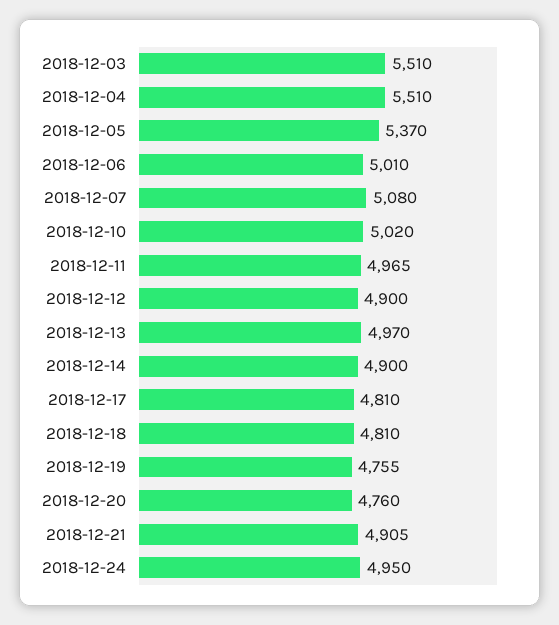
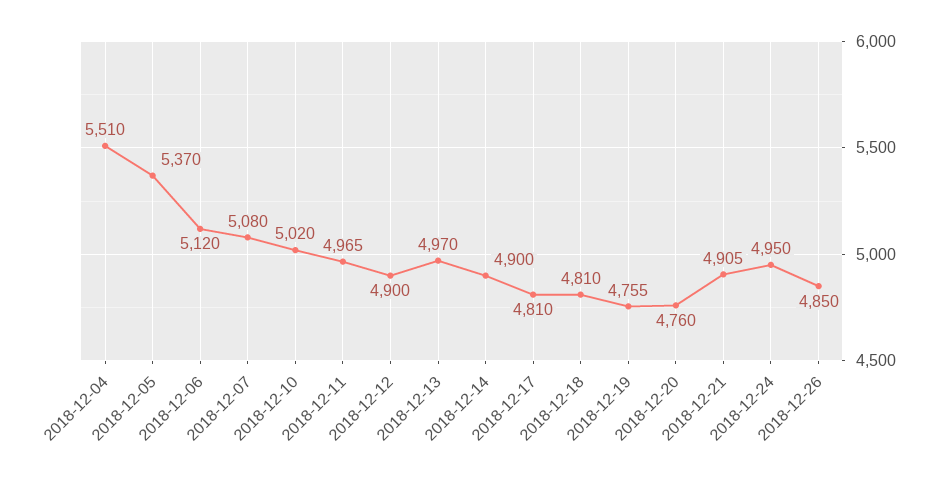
2018-12-03: 5510 -> none
2018-12-06: 5010 -> 5120
2018-12-26: none -> 4850

